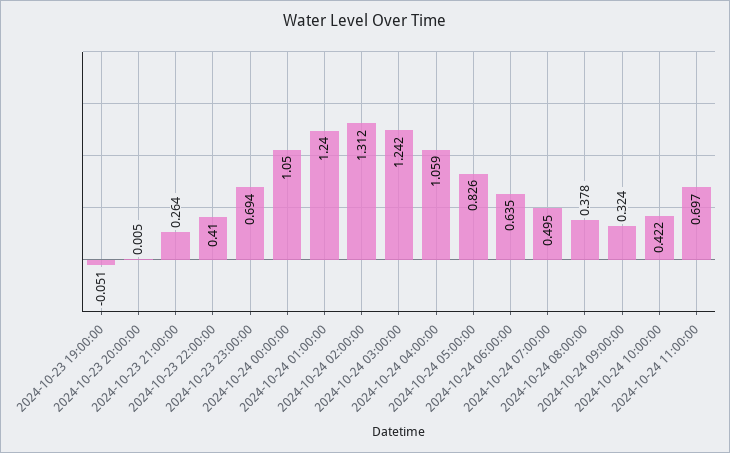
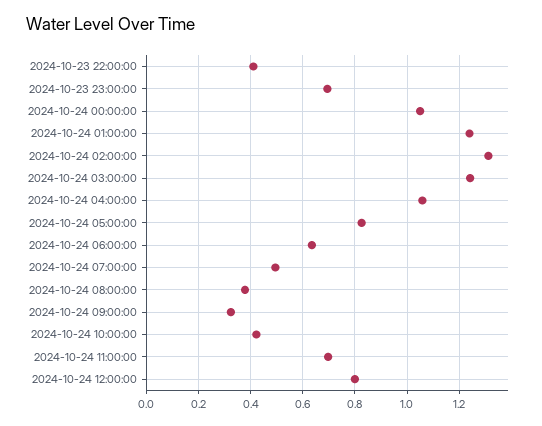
2024-10-23 19:00:00: -0.051 -> none
2024-10-23 20:00:00: 0.005 -> none
2024-10-23 21:00:00: 0.264 -> none
2024-10-24 12:00:00: none -> 0.8

